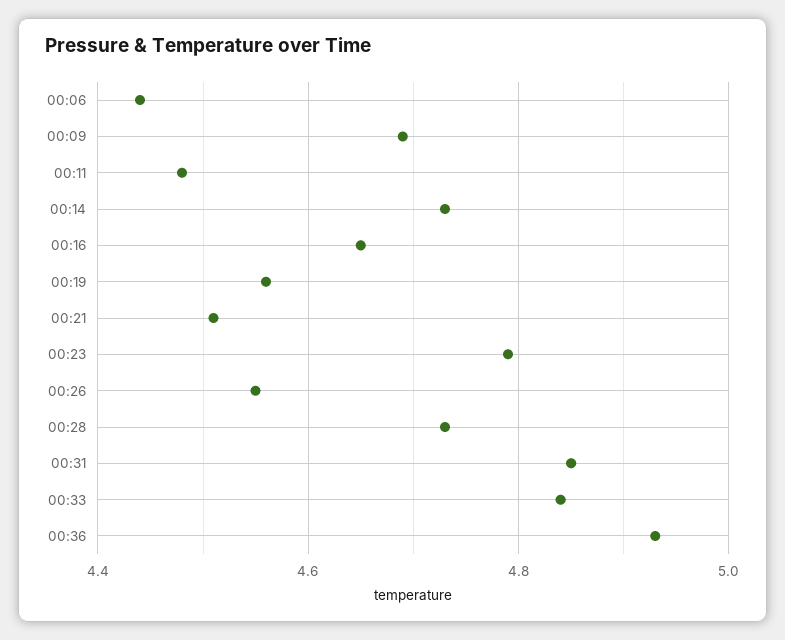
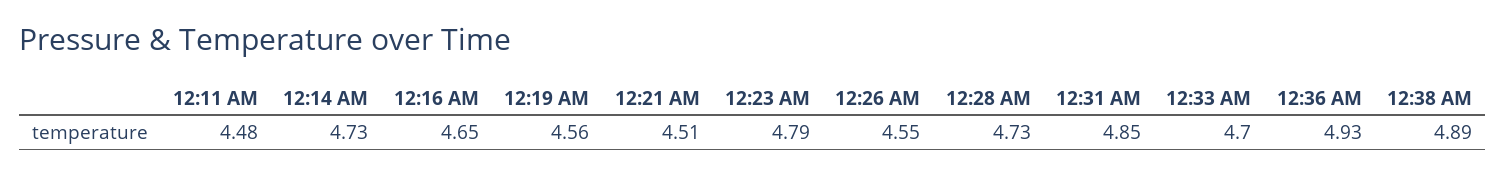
00:06: 4.45 -> none
00:09: 4.7 -> none
00:33: 4.85 -> 4.7
12:38 AM: none -> 4.89

